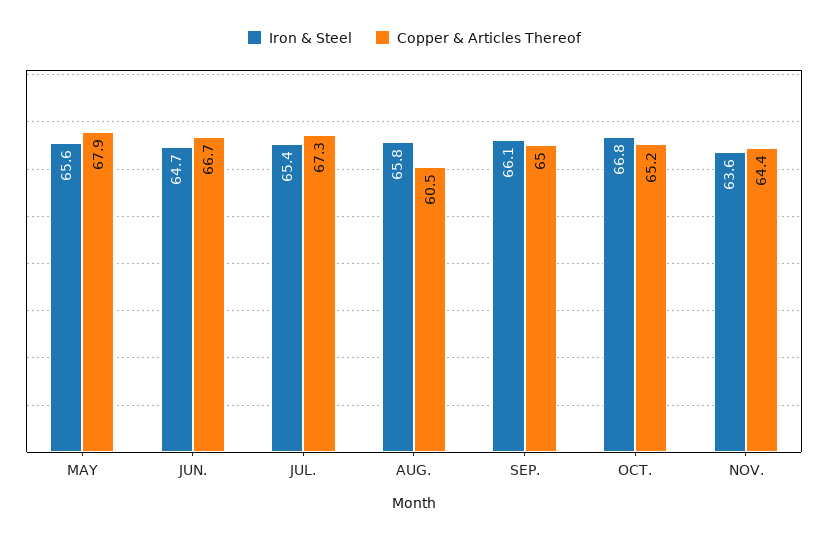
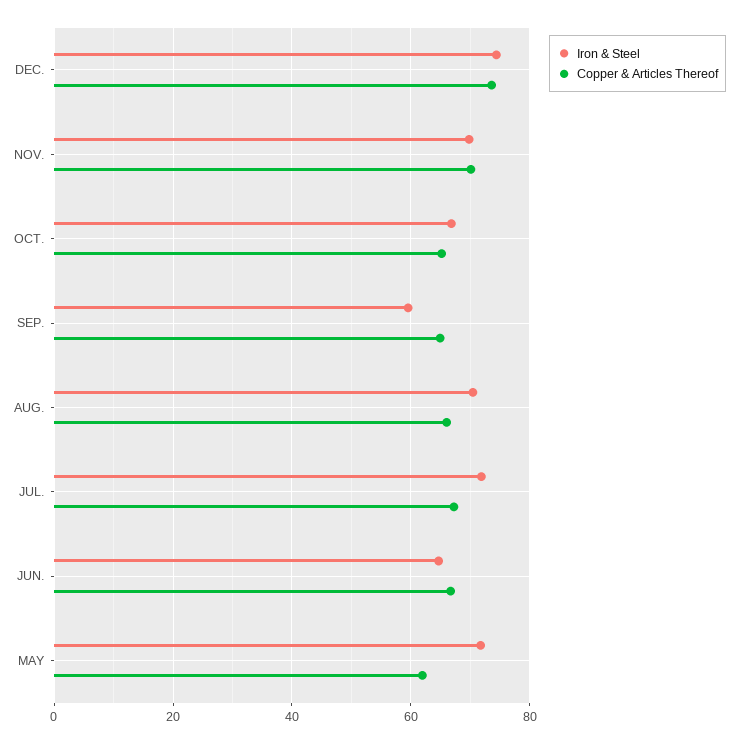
Iron & Steel, MAY: 65.6 -> 72
Copper & Articles Thereof, MAY: 67.9 -> 62
Iron & Steel, JUL.: 65.4 -> 72
Iron & Steel, AUG.: 65.8 -> 70
Copper & Articles Thereof, AUG.: 60.5 -> 66
Iron & Steel, SEP.: 66.1 -> 60
Iron & Steel, NOV.: 63.6 -> 70
Copper & Articles Thereof, NOV.: 64.4 -> 70
Iron & Steel, DEC.: none -> 74
Copper & Articles Thereof, DEC.: none -> 74

